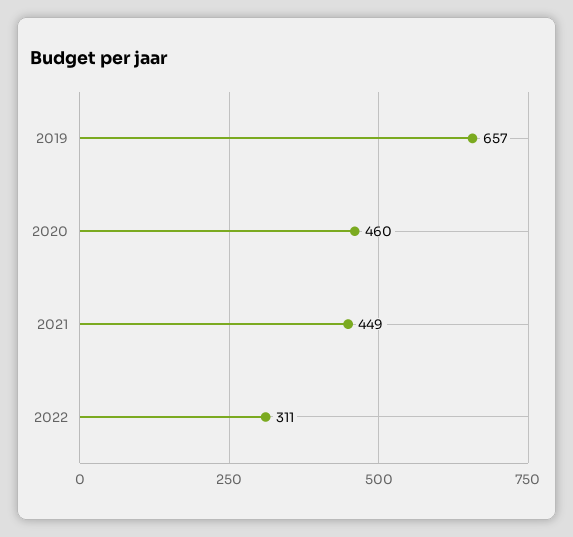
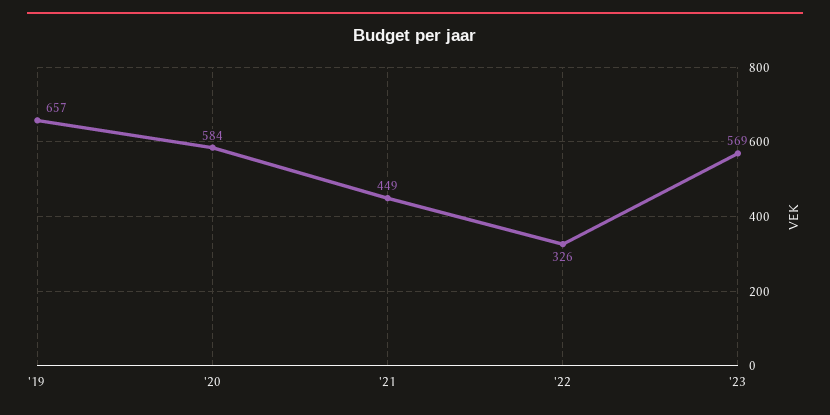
2020: 460 -> 584
2022: 311 -> 326
'23: none -> 569

